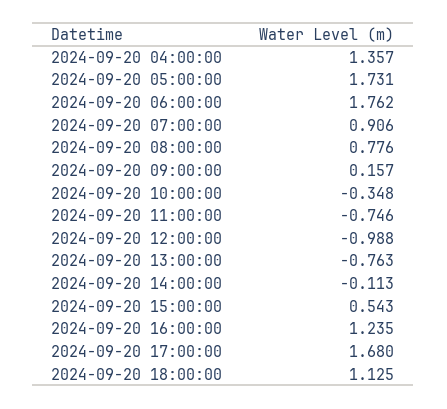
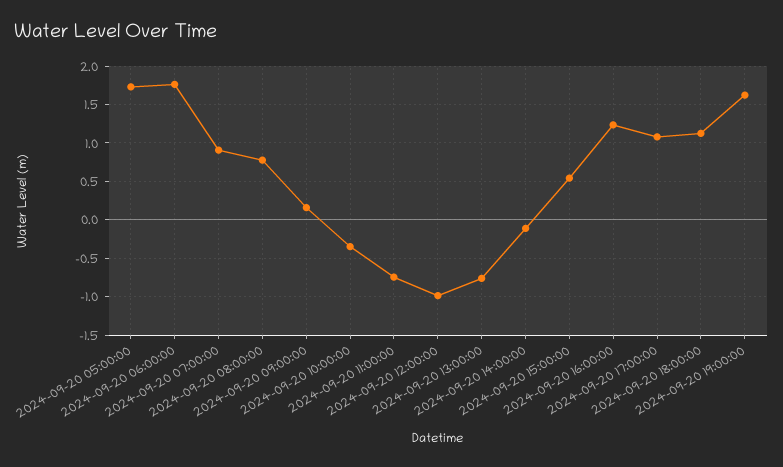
2024-09-20 04:00:00: 1.357 -> none
2024-09-20 17:00:00: 1.68 -> 1.1
2024-09-20 19:00:00: none -> 1.6

